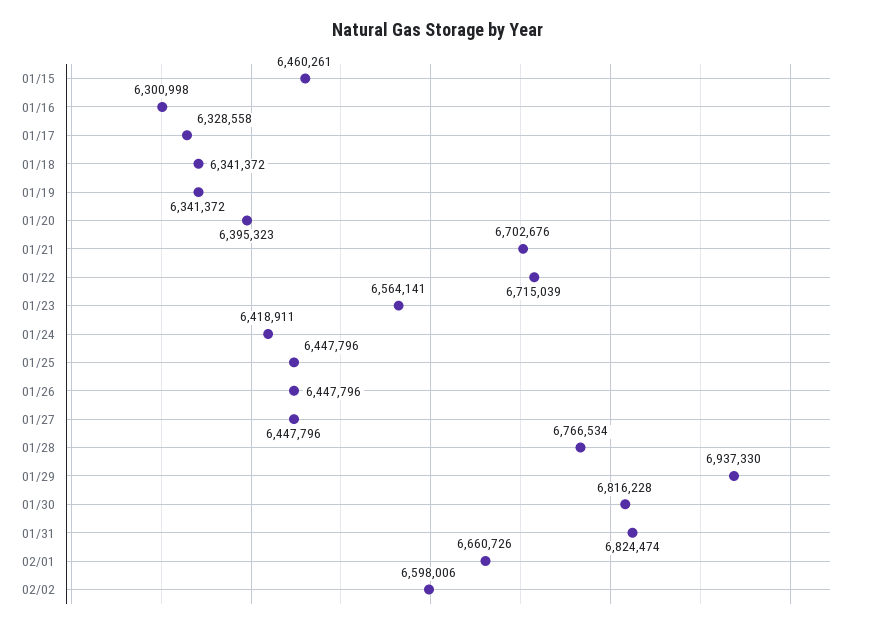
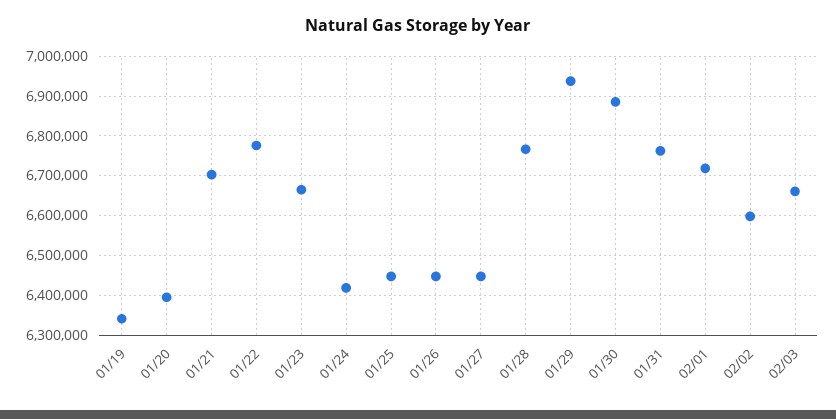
01/15: 6460261 -> none
01/16: 6300998 -> none
01/17: 6328558 -> none
01/18: 6341372 -> none
01/22: 6715039 -> 6780000
01/23: 6564141 -> 6660000
01/30: 6816228 -> 6880000
01/31: 6824474 -> 6760000
02/01: 6660726 -> 6720000
02/03: none -> 6660000

